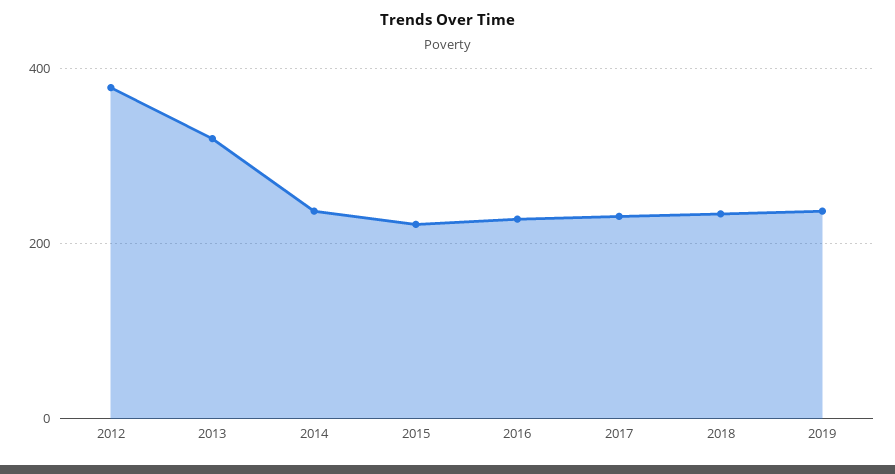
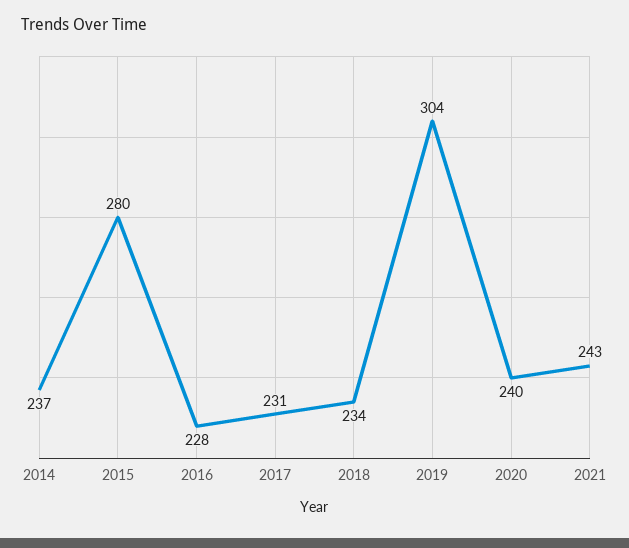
2012: 380 -> none
2013: 320 -> none
2015: 220 -> 280
2019: 240 -> 304
2020: none -> 240
2021: none -> 243

